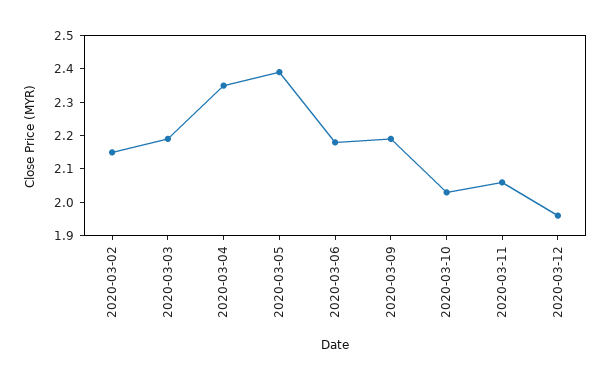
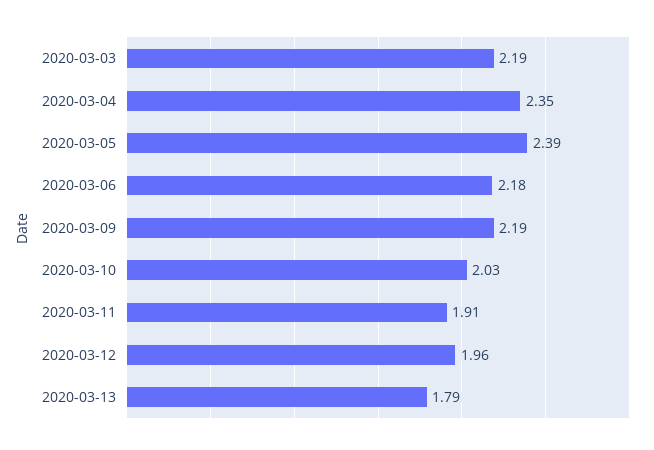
2020-03-02: 2.15 -> none
2020-03-11: 2.05 -> 1.91
2020-03-13: none -> 1.79

